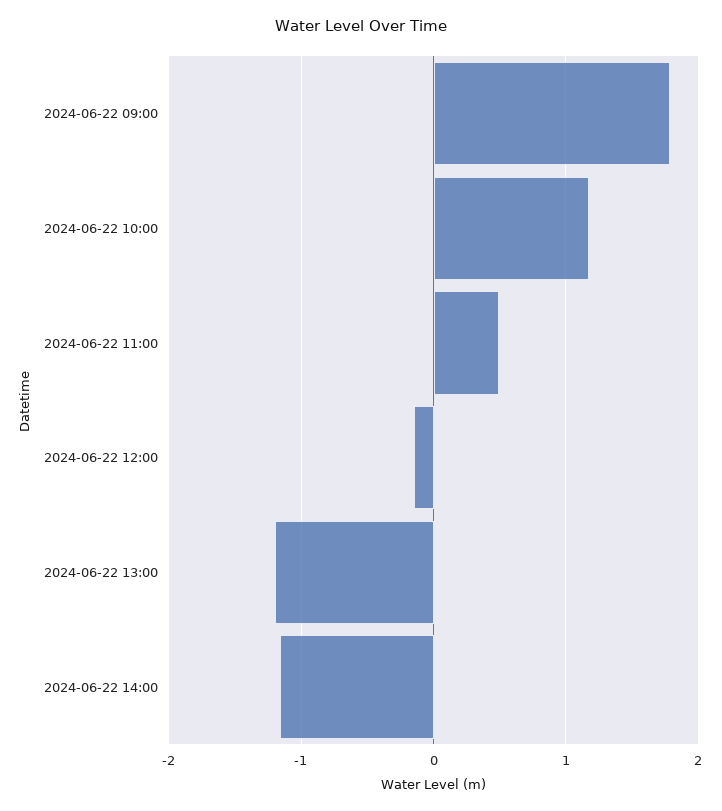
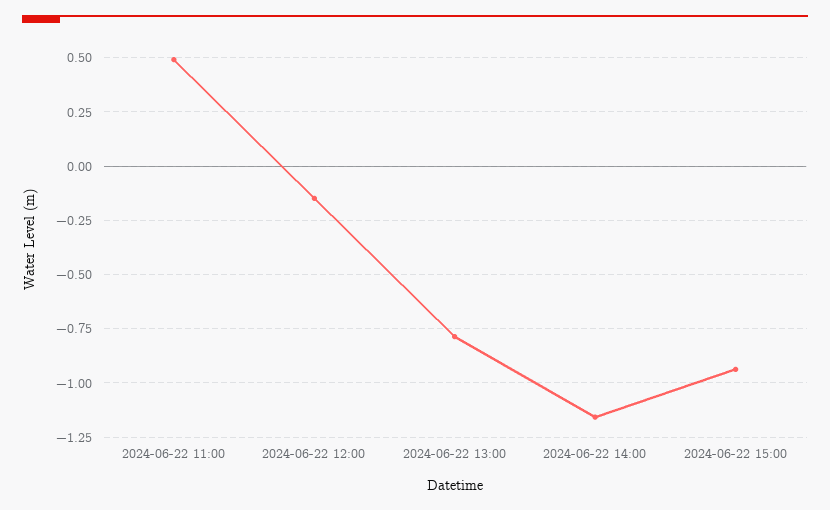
2024-06-22 09:00: 1.8 -> none
2024-06-22 10:00: 1.2 -> none
2024-06-22 13:00: -1.2 -> -0.8
2024-06-22 15:00: none -> -0.95

